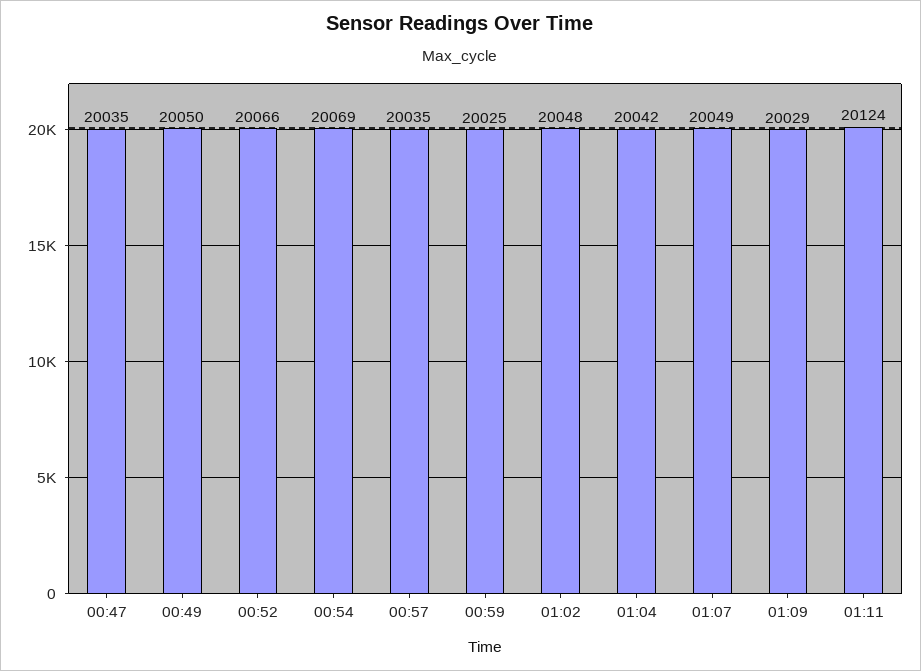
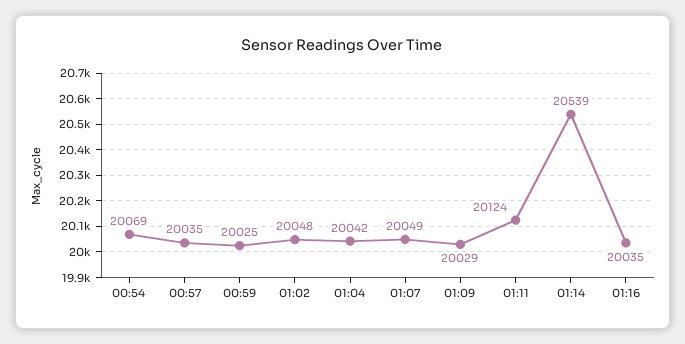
00:47: 20035 -> none
00:49: 20050 -> none
00:52: 20066 -> none
01:14: none -> 20539
01:16: none -> 20035

